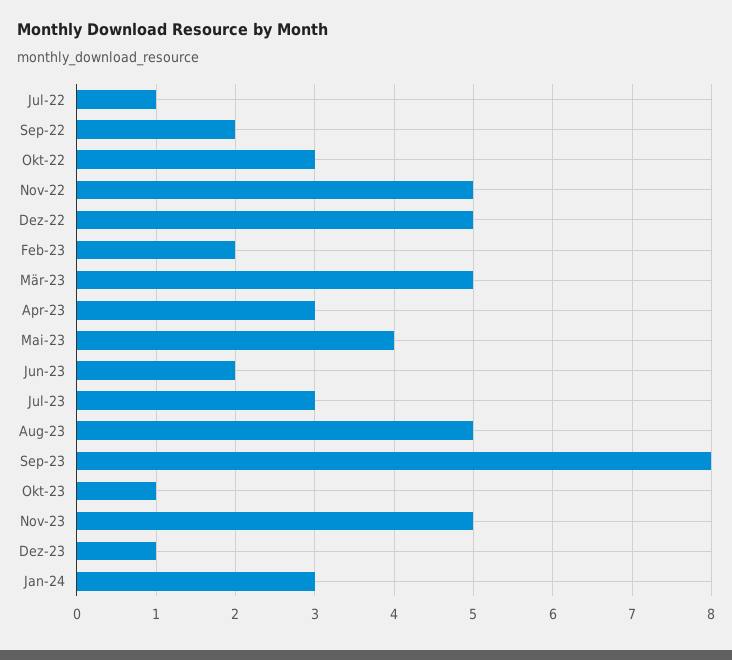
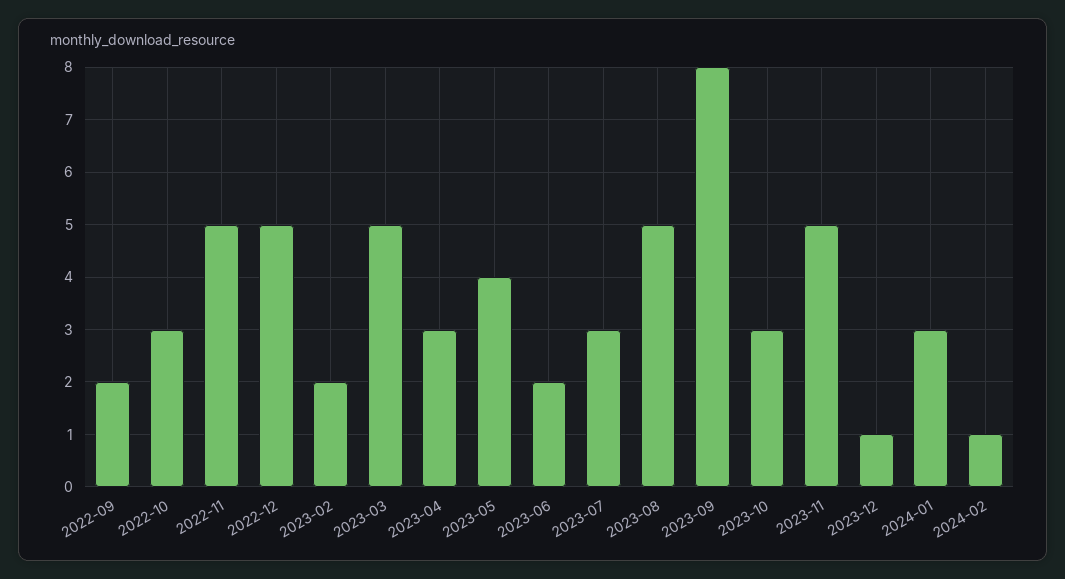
Jul-22: 1 -> none
Okt-23: 1 -> 3
2024-02: none -> 1

